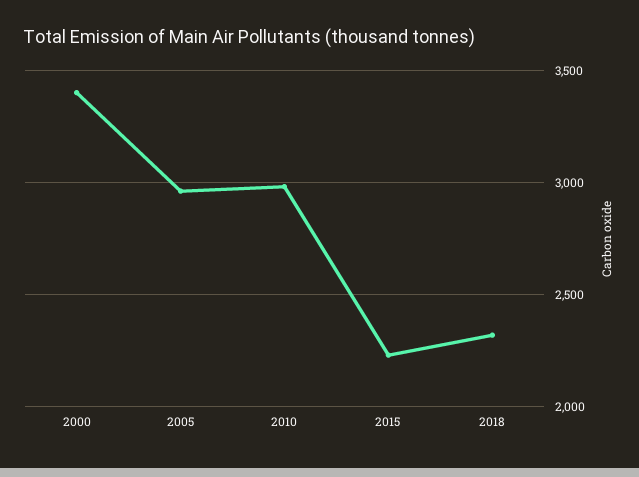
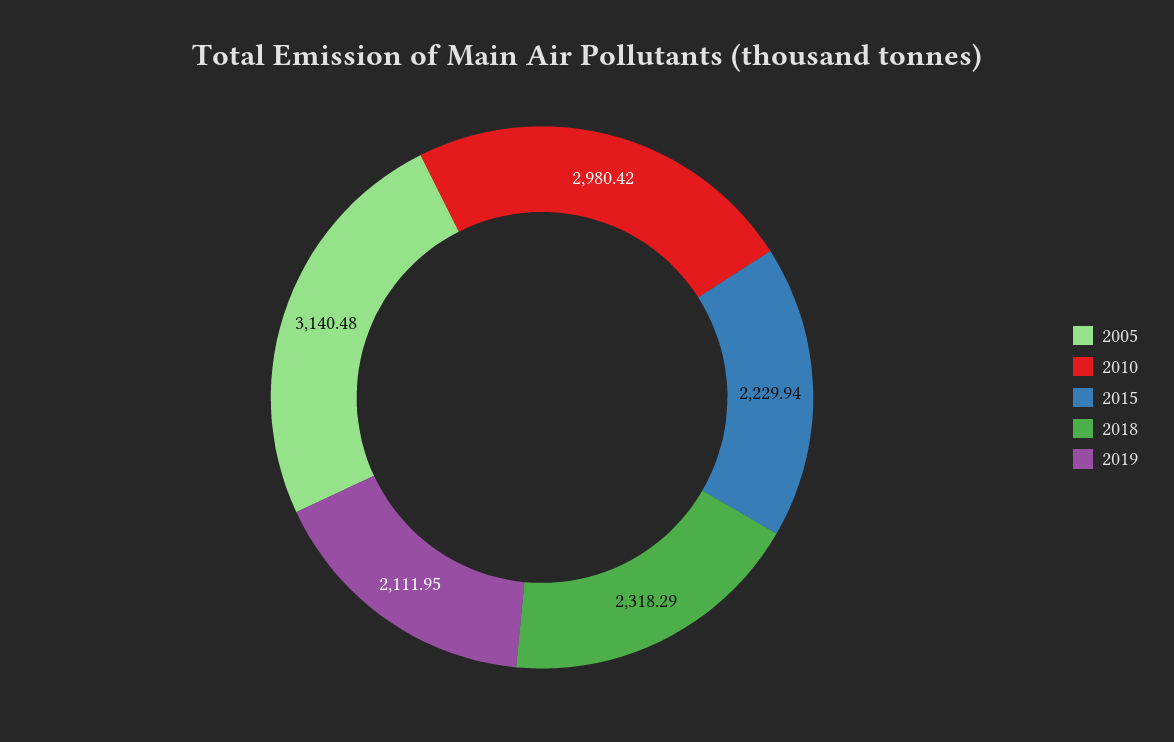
2000: 3400 -> none
2005: 2950 -> 3140.48
2019: none -> 2111.95

